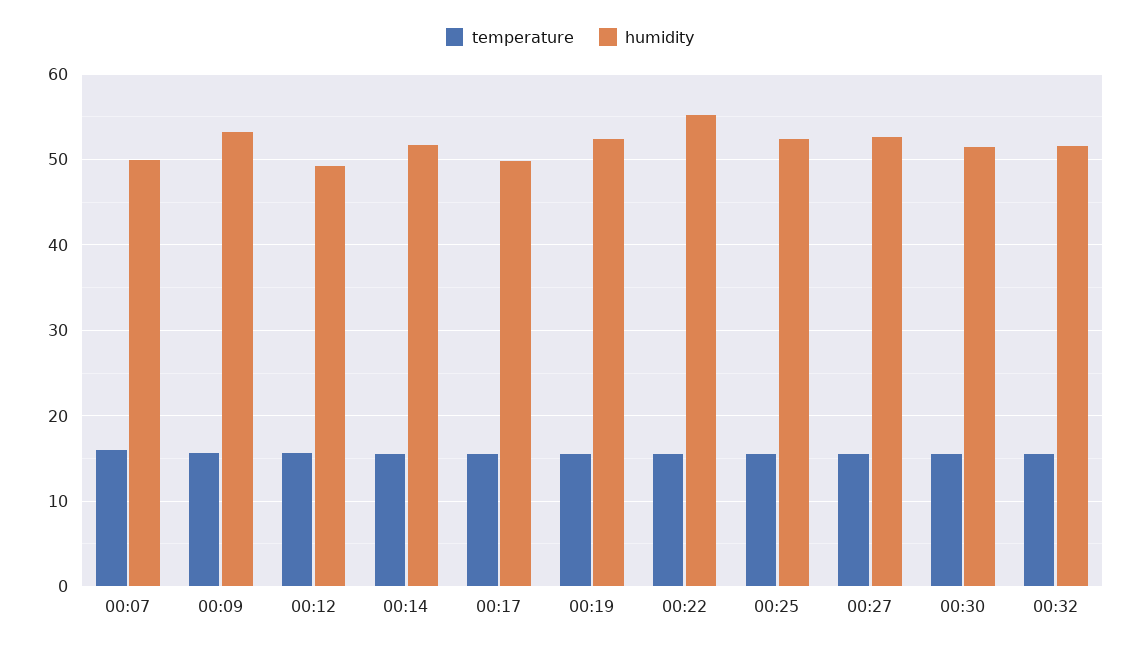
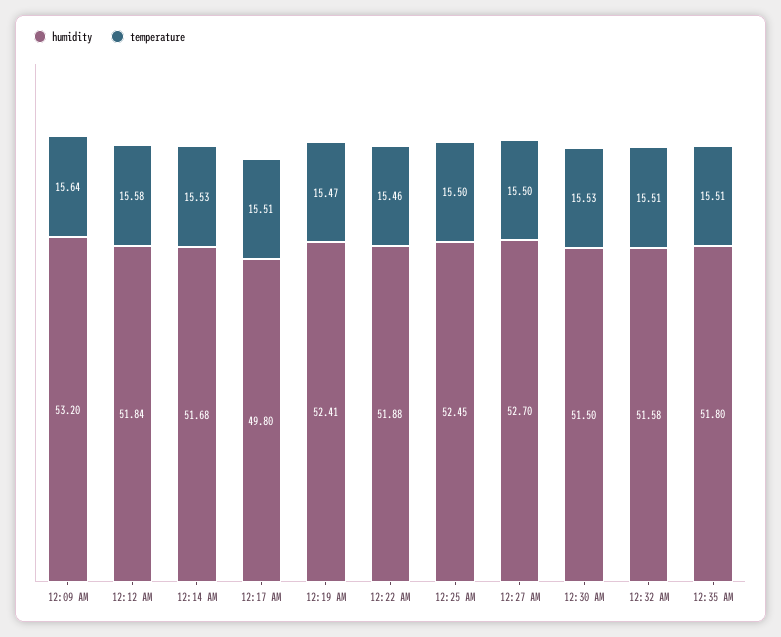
temperature, 00:07: 16 -> none
humidity, 00:07: 50 -> none
humidity, 00:12: 49 -> 51.84
humidity, 00:22: 55 -> 51.88
humidity, 12:35 AM: none -> 51.8
temperature, 12:35 AM: none -> 15.51

